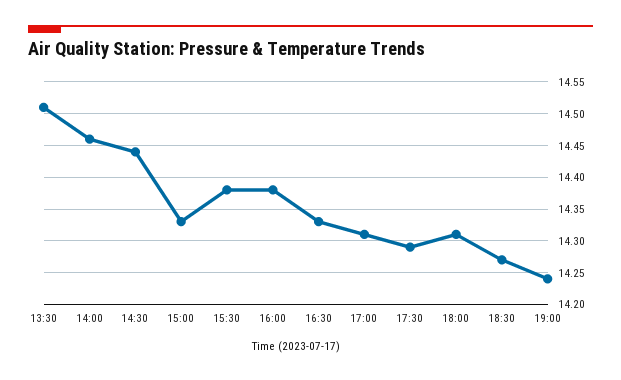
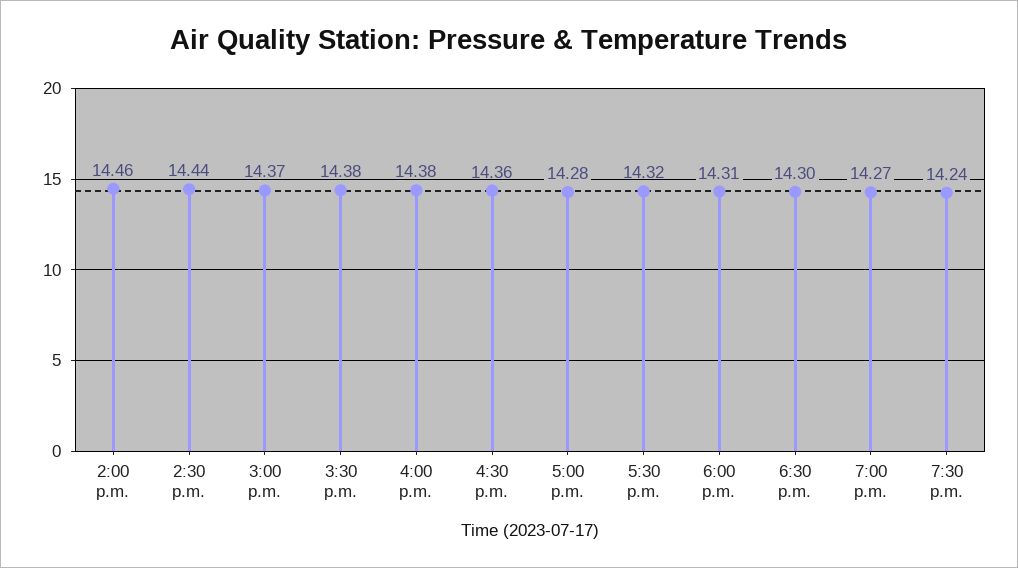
13:30: 14.51 -> none
15:00: 14.33 -> 14.37
16:30: 14.33 -> 14.36
17:00: 14.31 -> 14.28
17:30: 14.29 -> 14.32
18:30: 14.27 -> 14.3
19:00: 14.24 -> 14.27
7:30 p.m.: none -> 14.24

